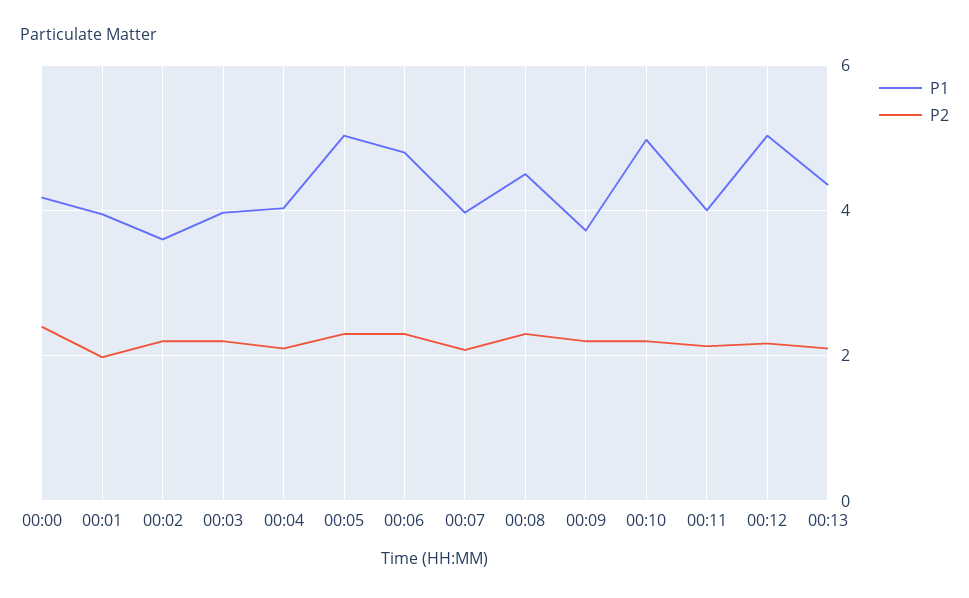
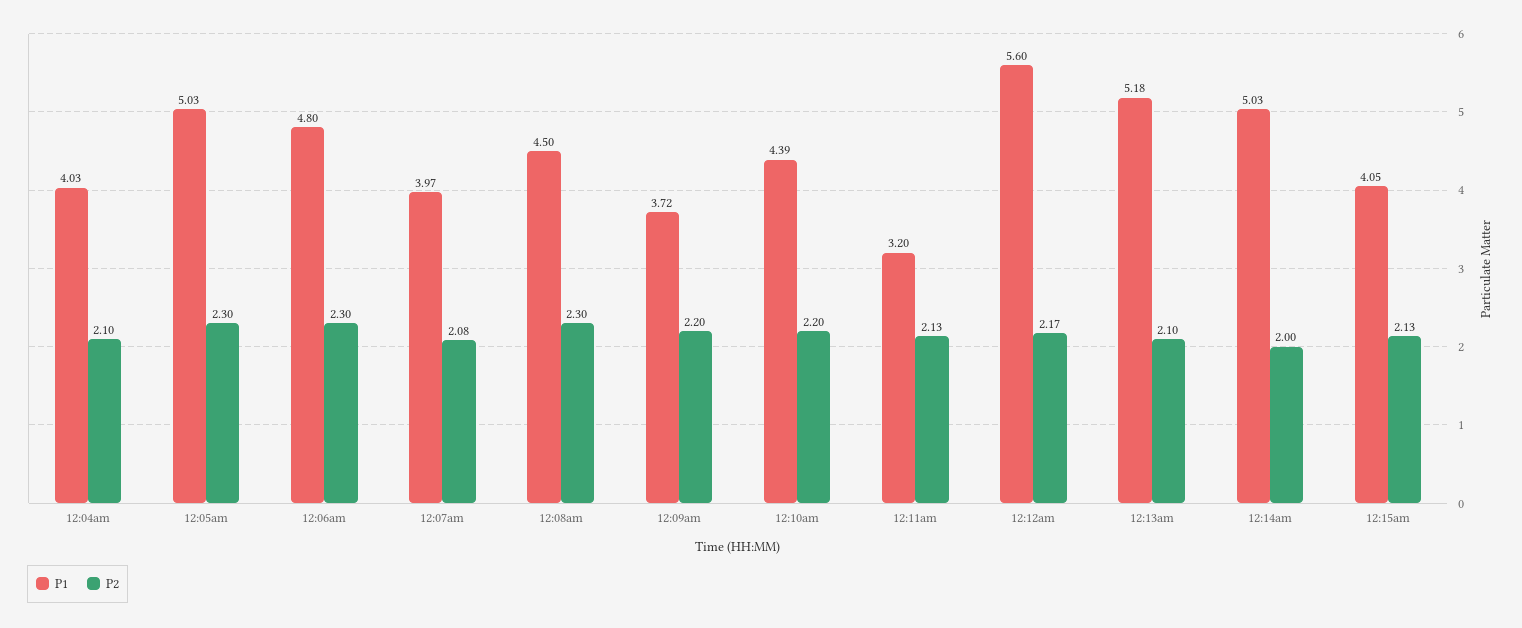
P1, 00:00: 4.2 -> none
P2, 00:00: 2.4 -> none
P1, 00:01: 4 -> none
P2, 00:01: 2 -> none
P1, 00:02: 3.6 -> none
P2, 00:02: 2.2 -> none
P1, 00:03: 4 -> none
P2, 00:03: 2.2 -> none
P1, 00:10: 5 -> 4.39
P1, 00:11: 4 -> 3.2
P1, 00:12: 5 -> 5.6
P1, 00:13: 4.4 -> 5.18
P1, 12:14am: none -> 5.03
P2, 12:14am: none -> 2
P1, 12:15am: none -> 4.05
P2, 12:15am: none -> 2.13

